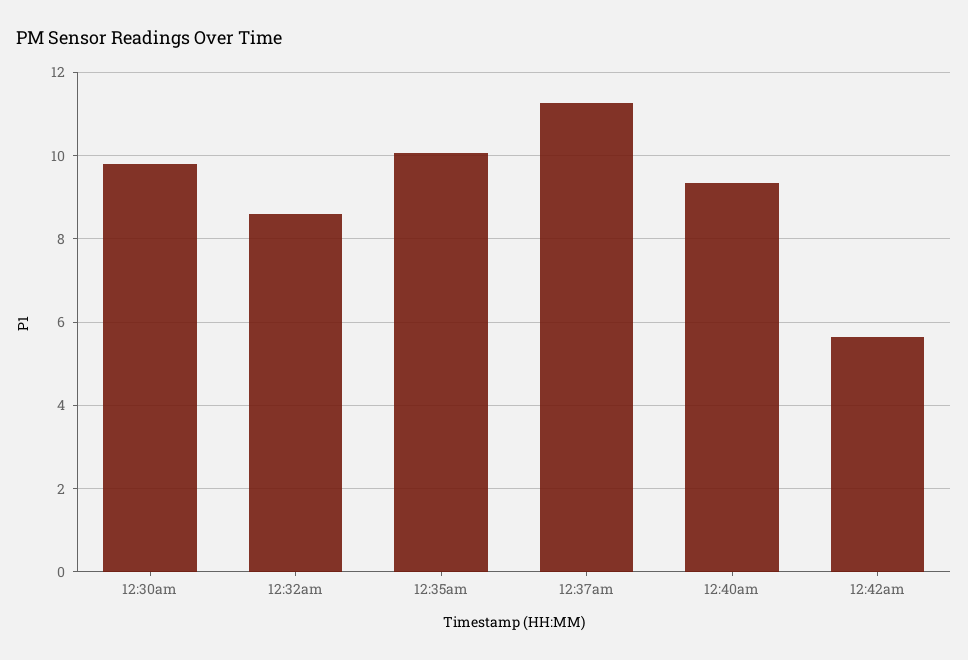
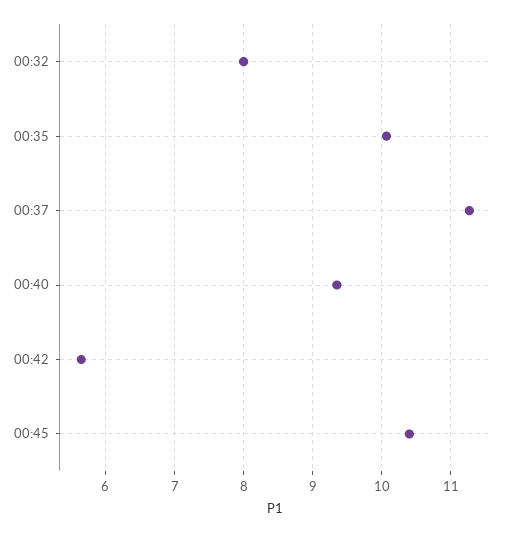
12:30am: 9.8 -> none
12:32am: 8.6 -> 8
00:45: none -> 10.4

